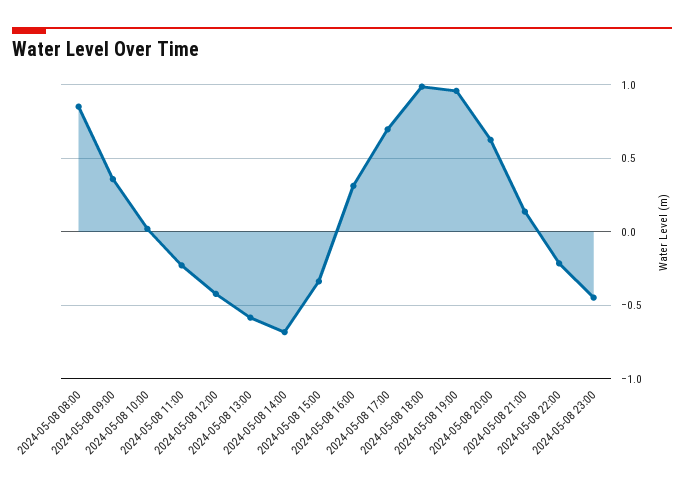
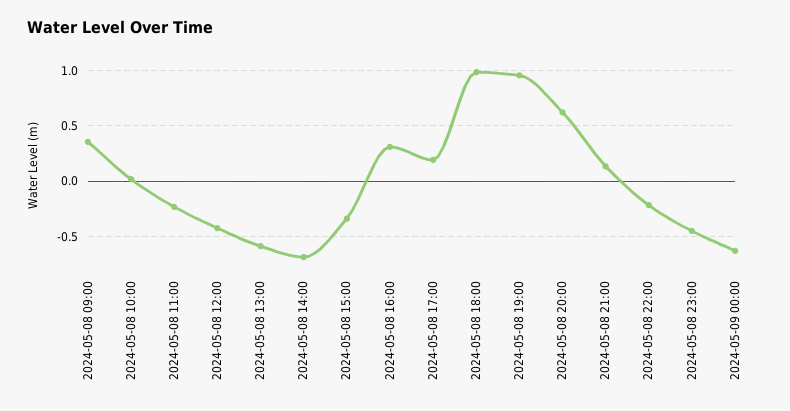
2024-05-08 08:00: 0.85 -> none
2024-05-08 17:00: 0.7 -> 0.2
2024-05-09 00:00: none -> -0.6

